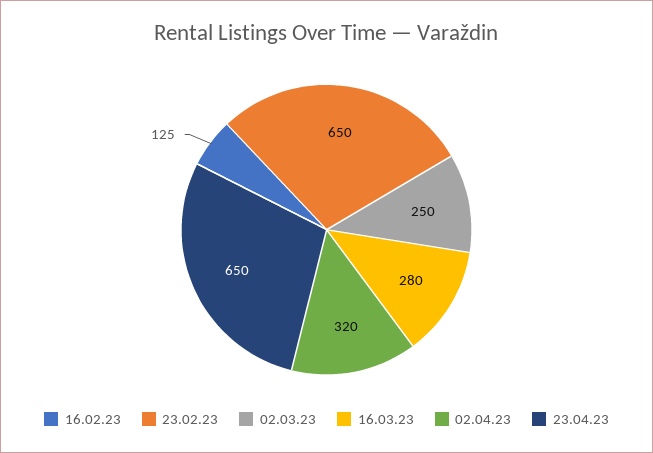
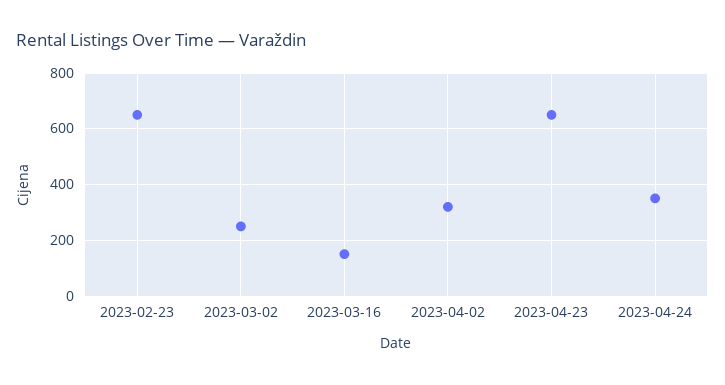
16.02.23: 125 -> none
16.03.23: 280 -> 150
2023-04-24: none -> 350

